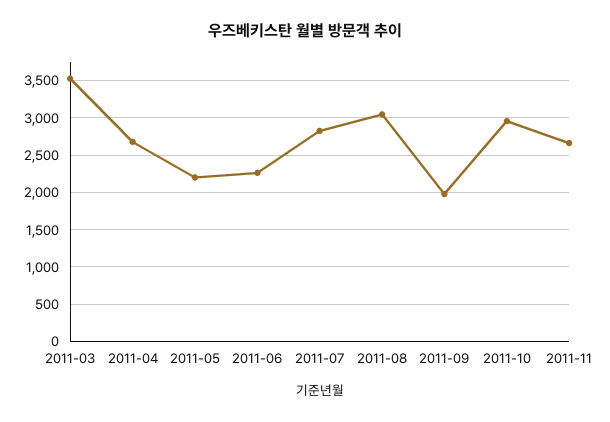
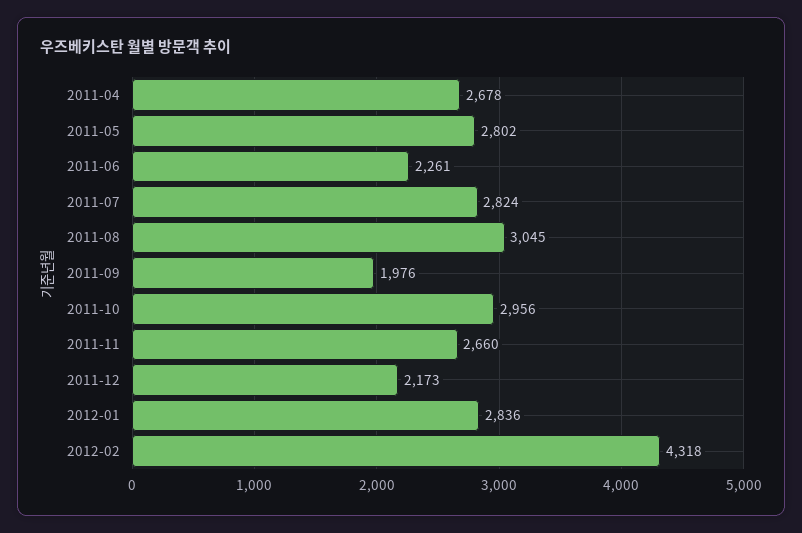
2011-03: 3500 -> none
2011-05: 2200 -> 2802
2011-12: none -> 2173
2012-01: none -> 2836
2012-02: none -> 4318

